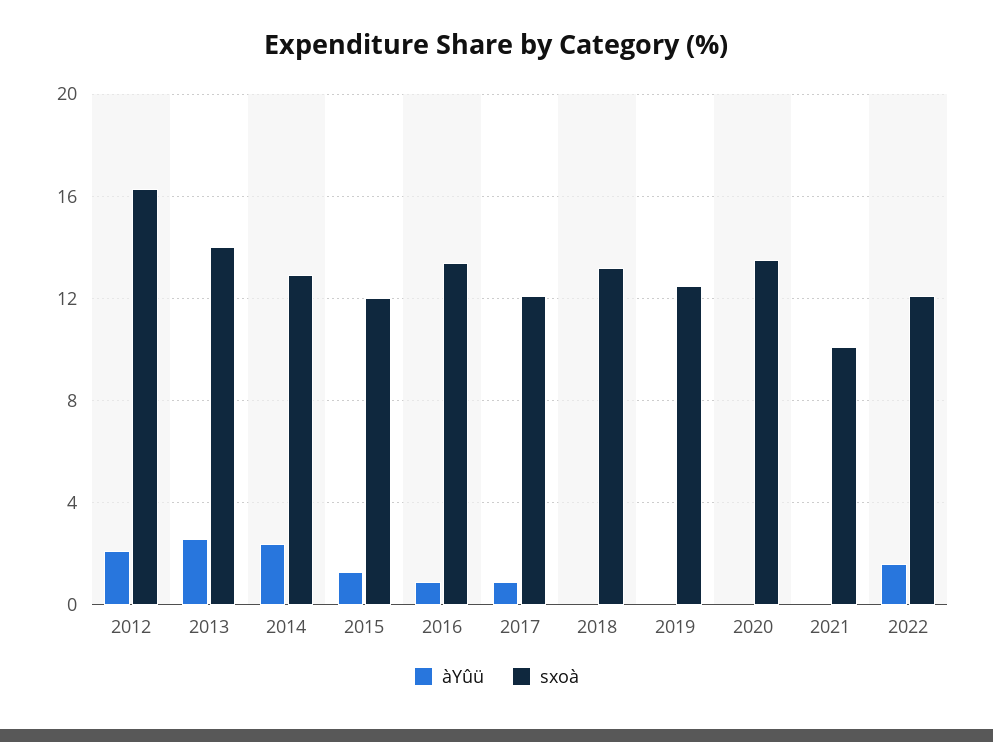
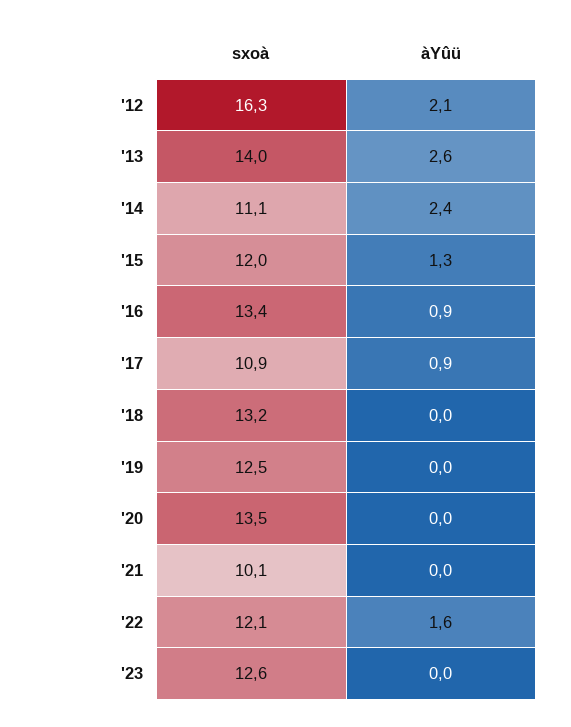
sxoà, 2014: 13 -> 11.1
sxoà, 2017: 12 -> 10.9
sxoà, '23: none -> 12.6
àYûü, '23: none -> 0

